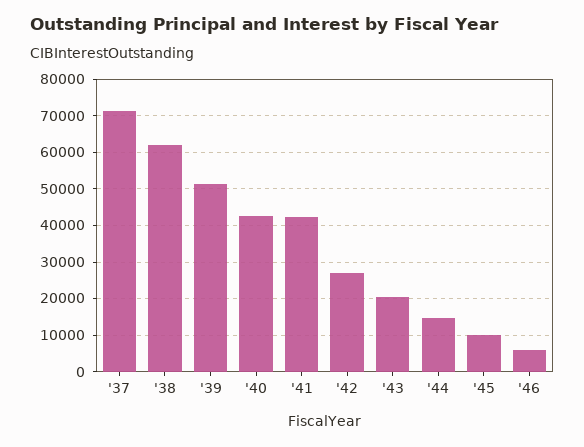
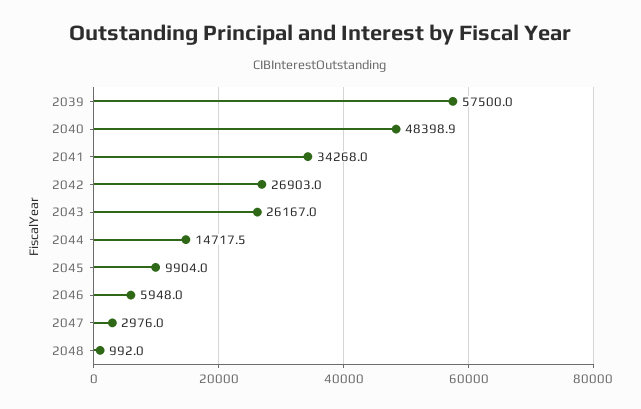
'37: 72000 -> none
'38: 62000 -> none
'39: 52000 -> 57500
'40: 42000 -> 48398.9
'41: 42000 -> 34268
'43: 20000 -> 26167
2047: none -> 2976
2048: none -> 992

